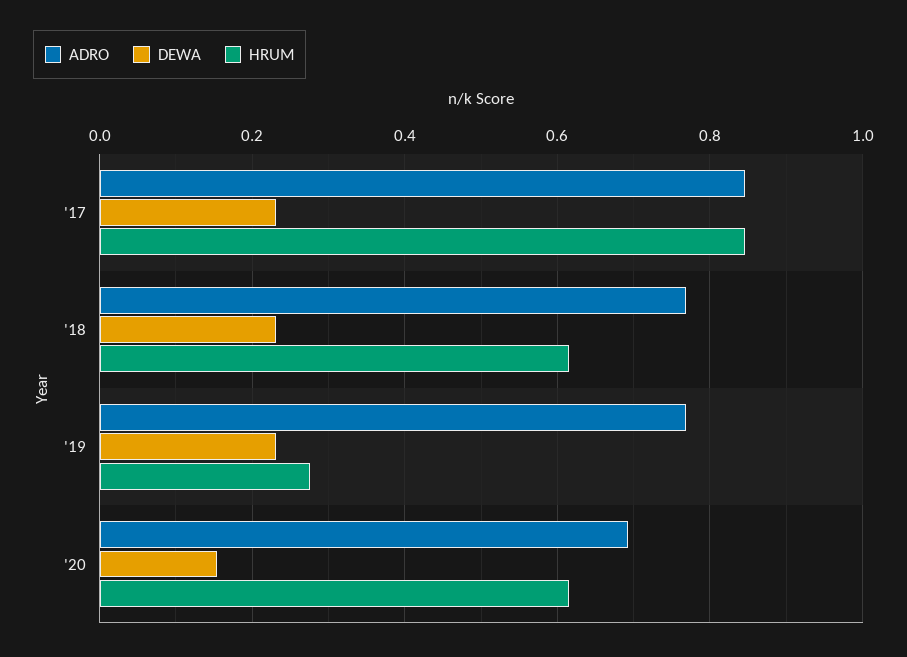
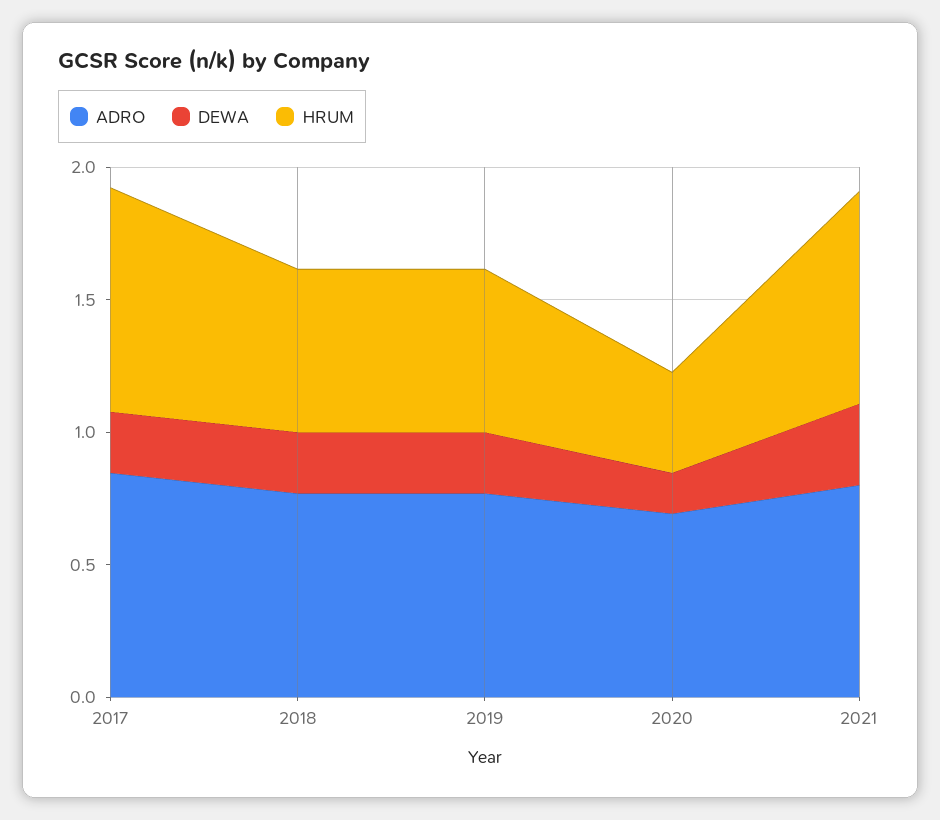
HRUM, '19: 0.28 -> 0.6
HRUM, '20: 0.62 -> 0.4
ADRO, 2021: none -> 0.8
DEWA, 2021: none -> 0.3
HRUM, 2021: none -> 0.8

